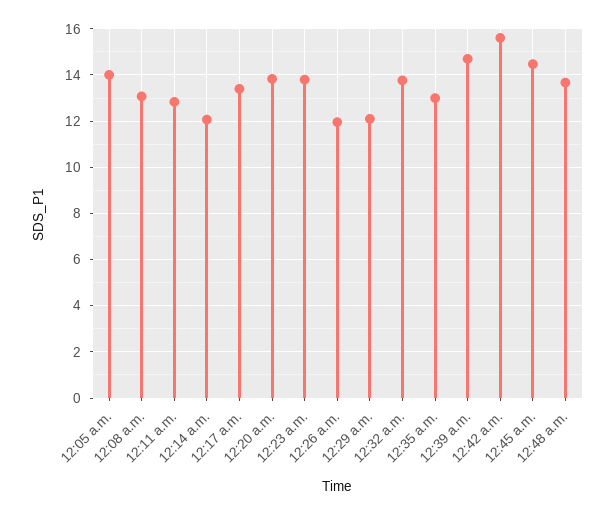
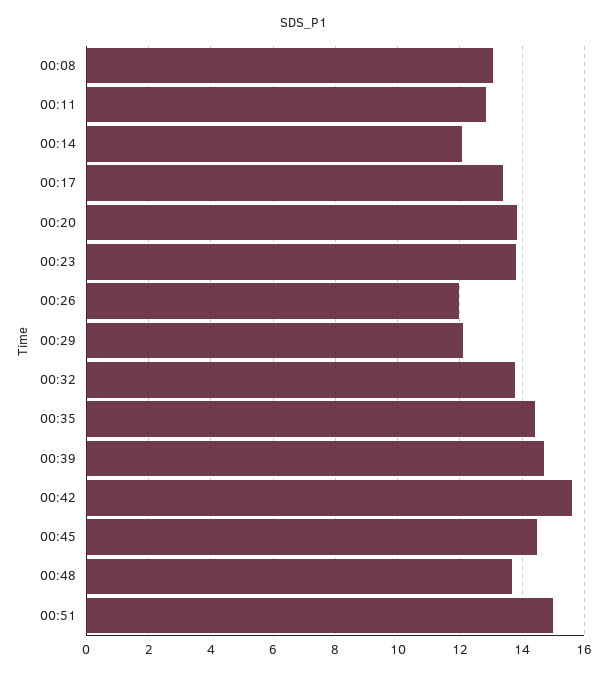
12:05 a.m.: 14 -> none
12:35 a.m.: 13 -> 14.4
00:51: none -> 15

